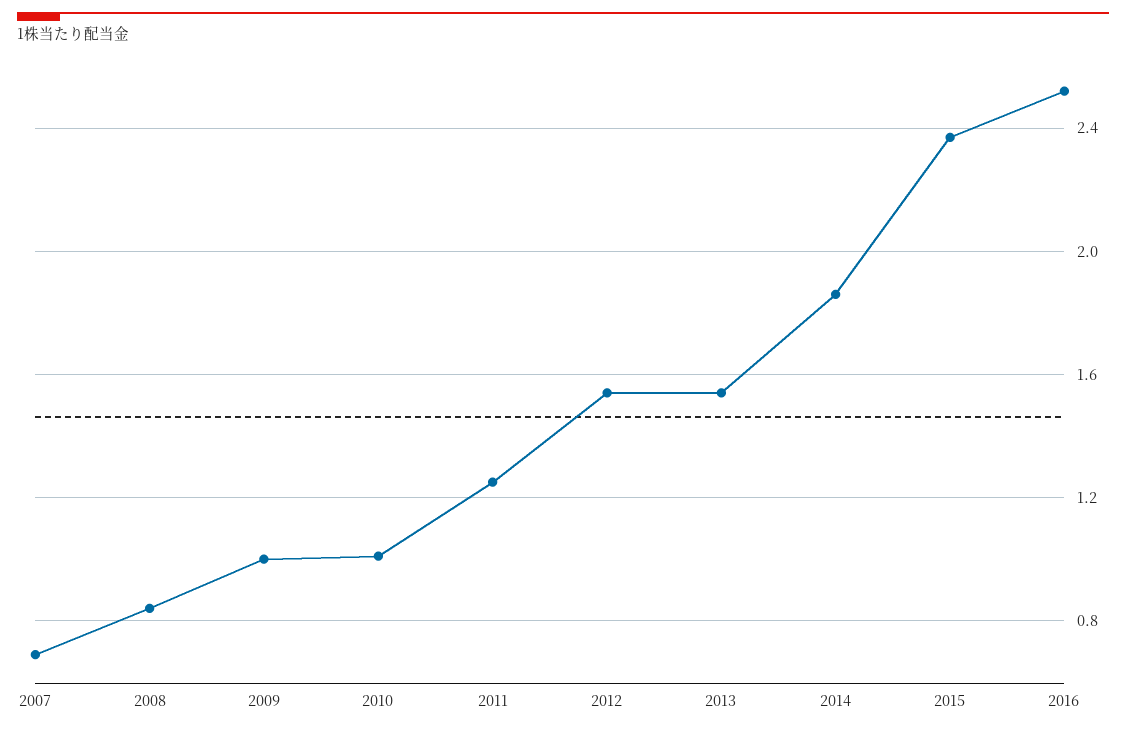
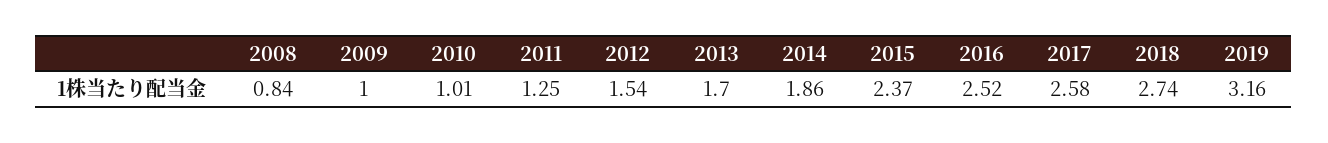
2007: 0.7 -> none
2013: 1.55 -> 1.7
2017: none -> 2.58
2018: none -> 2.74
2019: none -> 3.16

